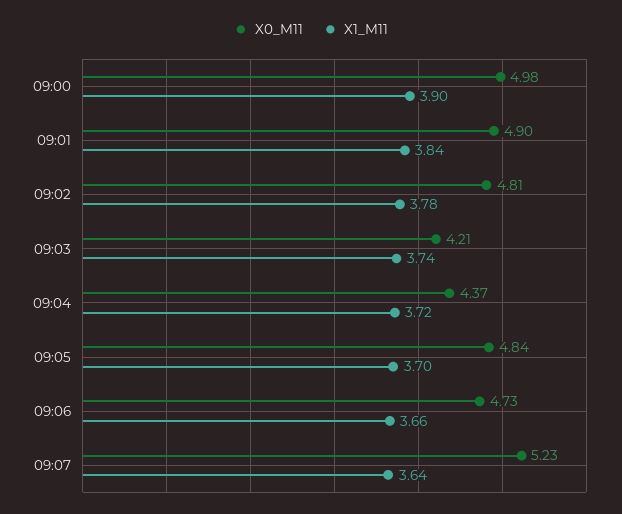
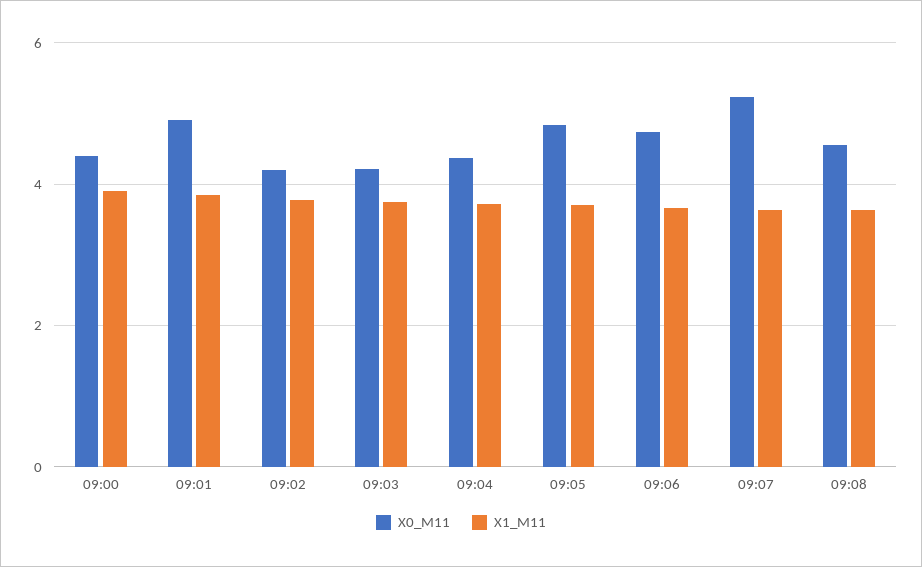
X0_M11, 09:00: 4.98 -> 4.4
X0_M11, 09:02: 4.81 -> 4.2
X0_M11, 09:08: none -> 4.6
X1_M11, 09:08: none -> 3.6

